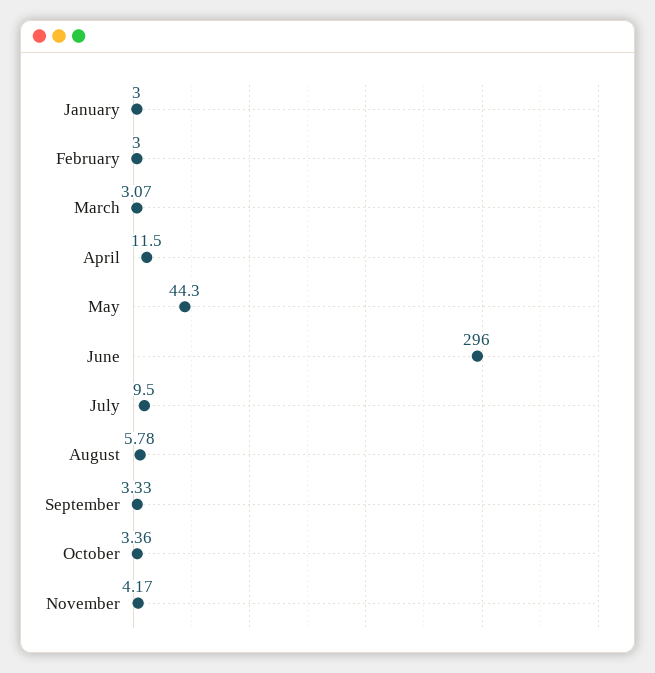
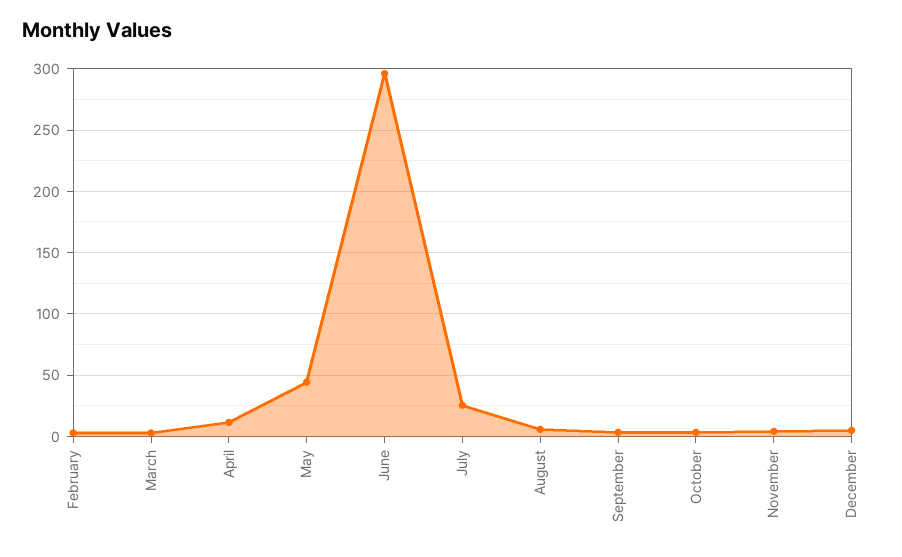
January: 3 -> none
July: 9.5 -> 25
December: none -> 5

